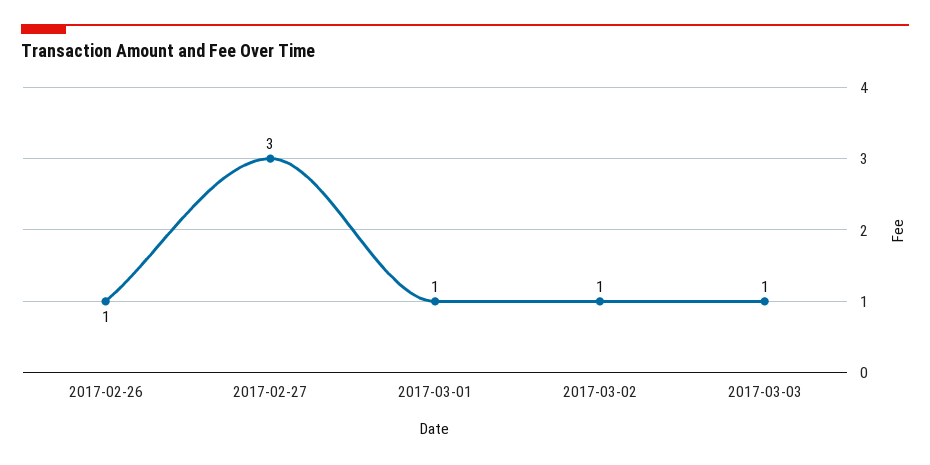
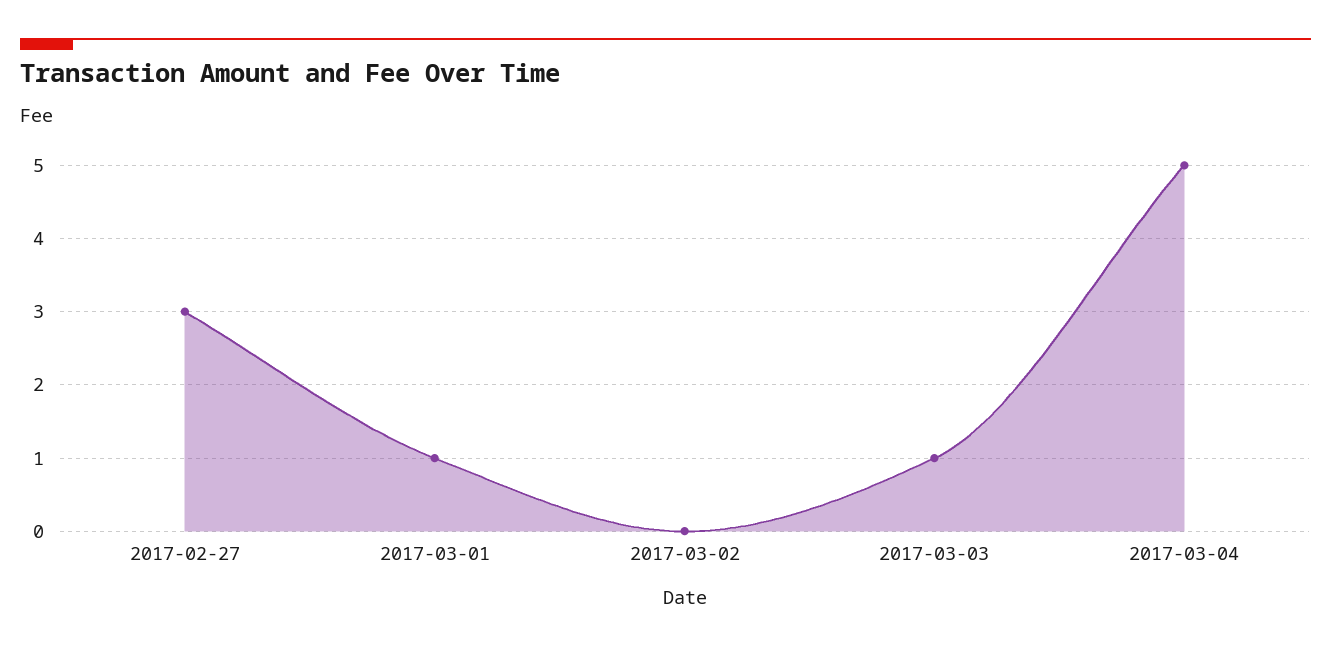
2017-02-26: 1 -> none
2017-03-02: 1 -> 0
2017-03-04: none -> 5

